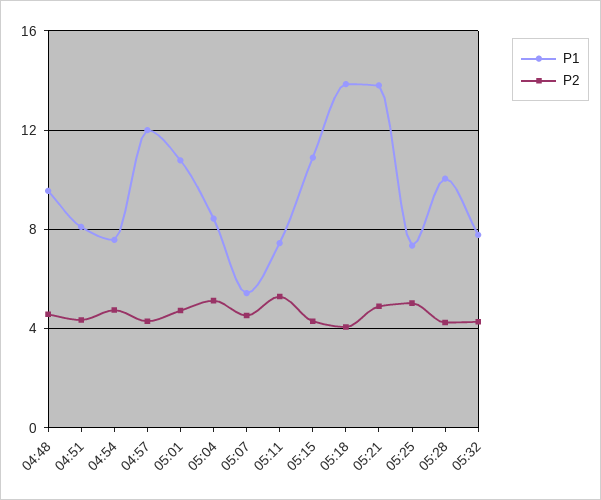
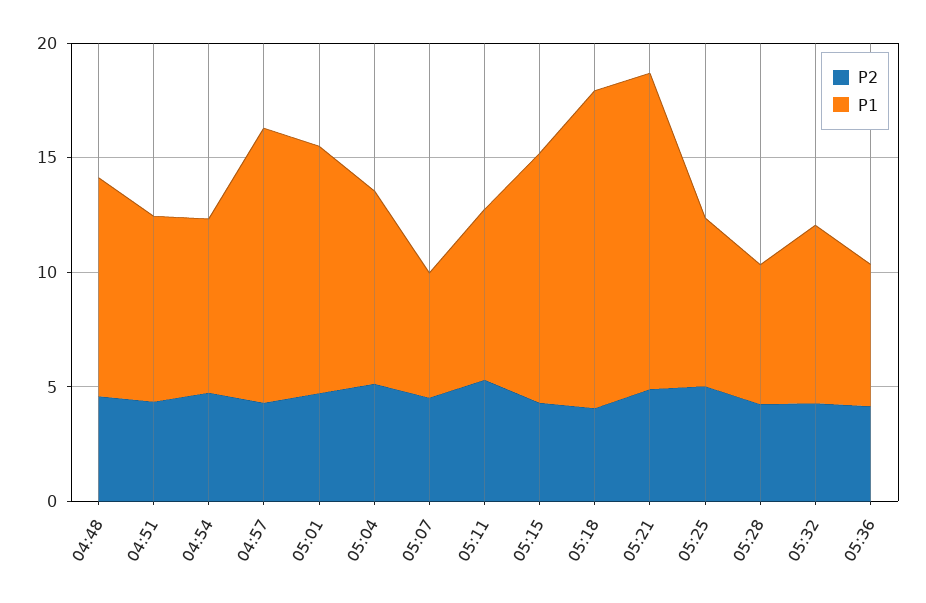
P1, 05:28: 10 -> 6
P2, 05:36: none -> 4
P1, 05:36: none -> 6

